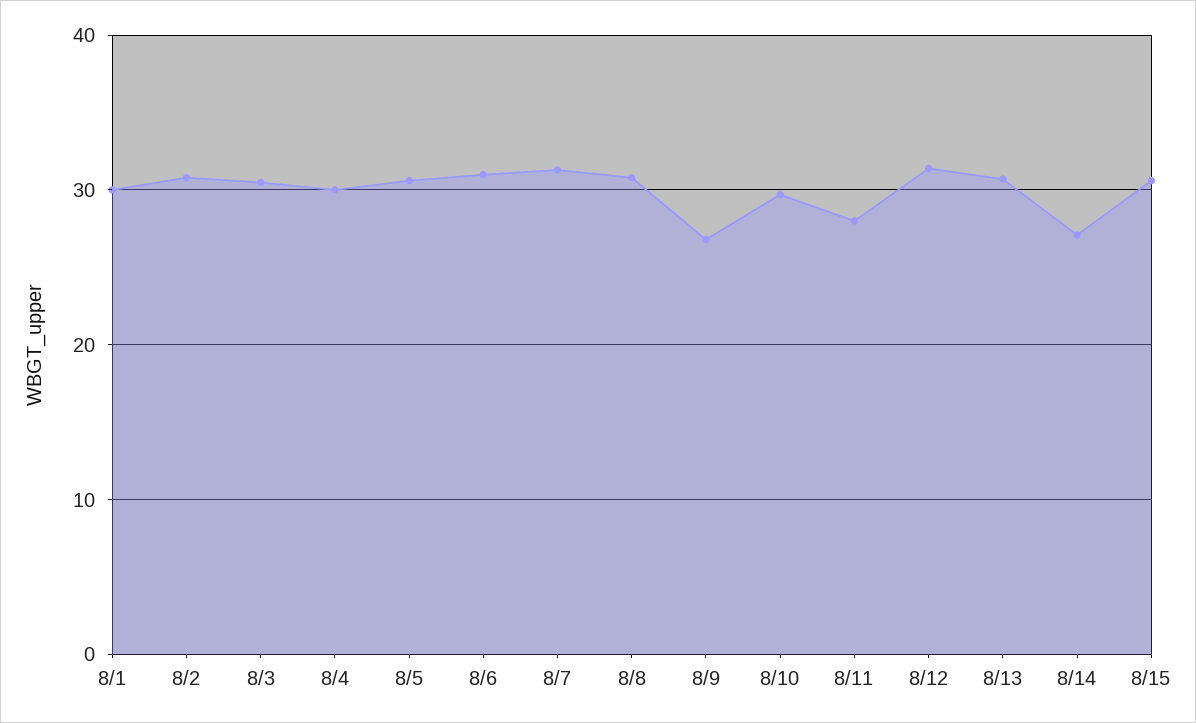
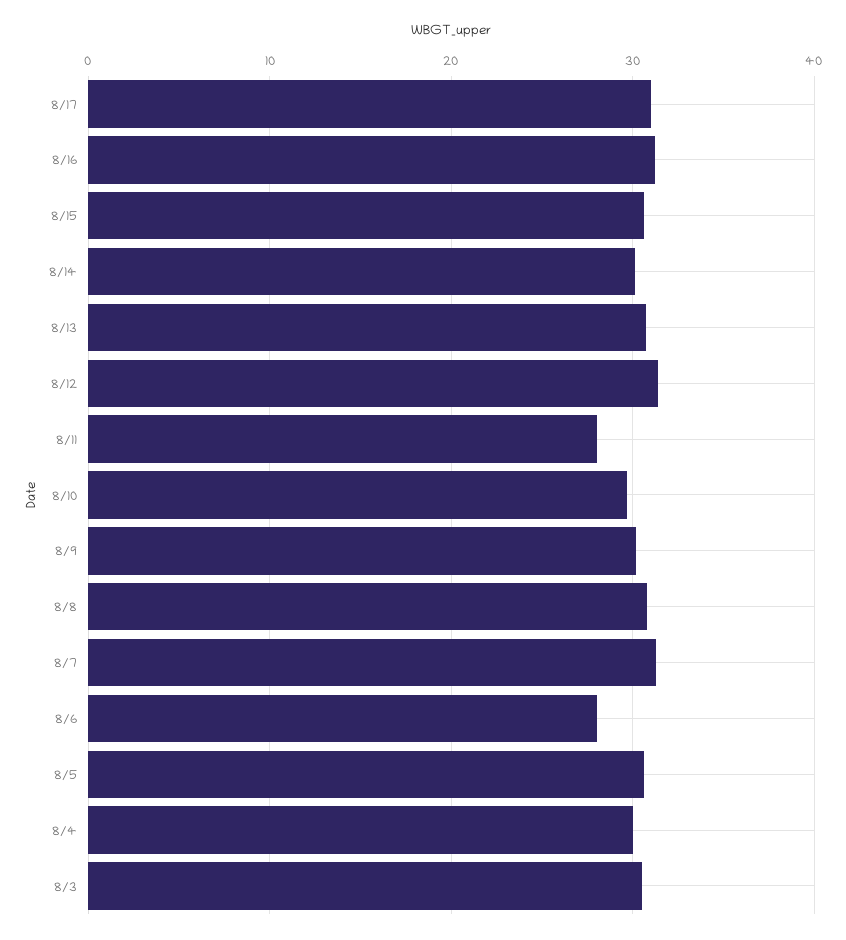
8/1: 30 -> none
8/2: 31 -> none
8/6: 31 -> 28
8/9: 27 -> 30
8/14: 27 -> 30
8/17: none -> 31
8/16: none -> 31

